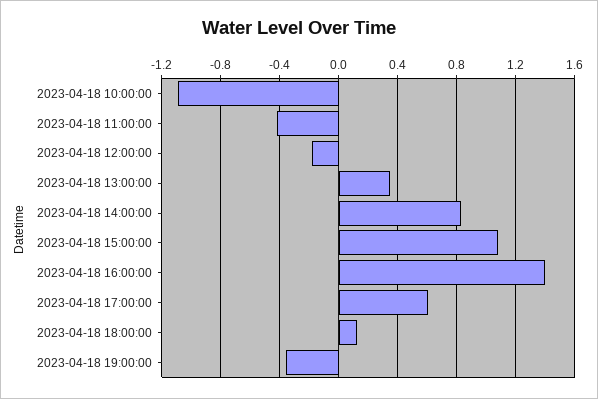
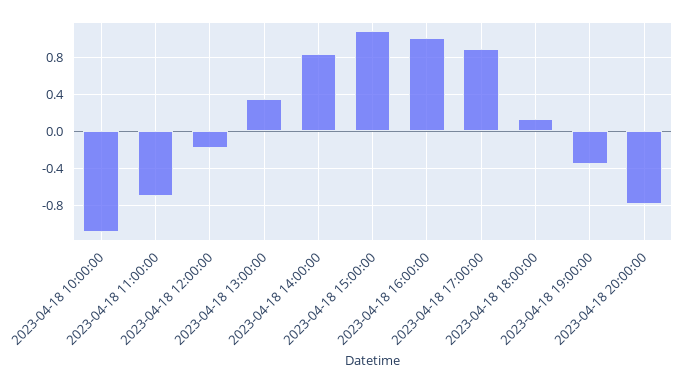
2023-04-18 11:00:00: -0.4 -> -0.7
2023-04-18 16:00:00: 1.4 -> 1
2023-04-18 17:00:00: 0.6 -> 0.9
2023-04-18 20:00:00: none -> -0.8

